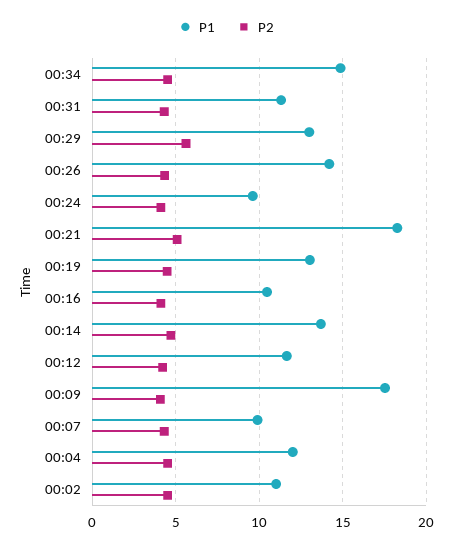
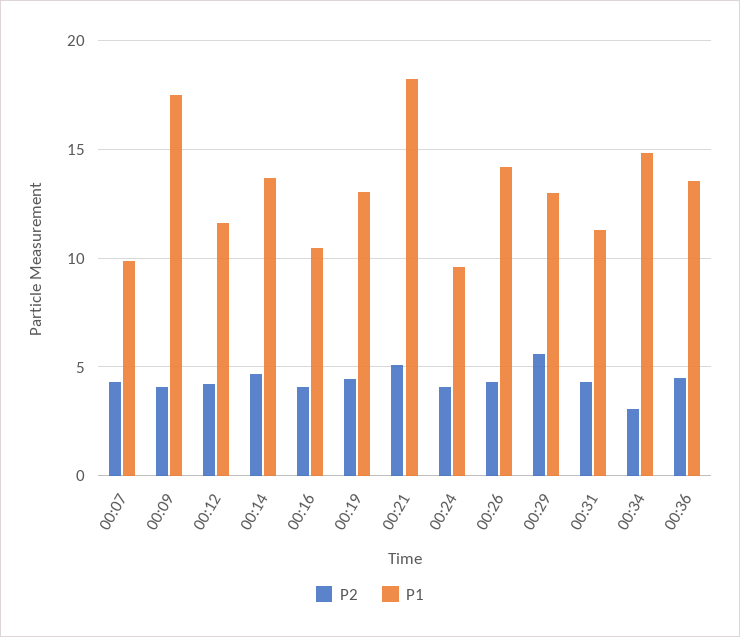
P2, 00:34: 4.5 -> 3
P1, 00:04: 12 -> none
P2, 00:04: 4.5 -> none
P1, 00:02: 11 -> none
P2, 00:02: 4.5 -> none
P2, 00:36: none -> 4.5
P1, 00:36: none -> 13.5

